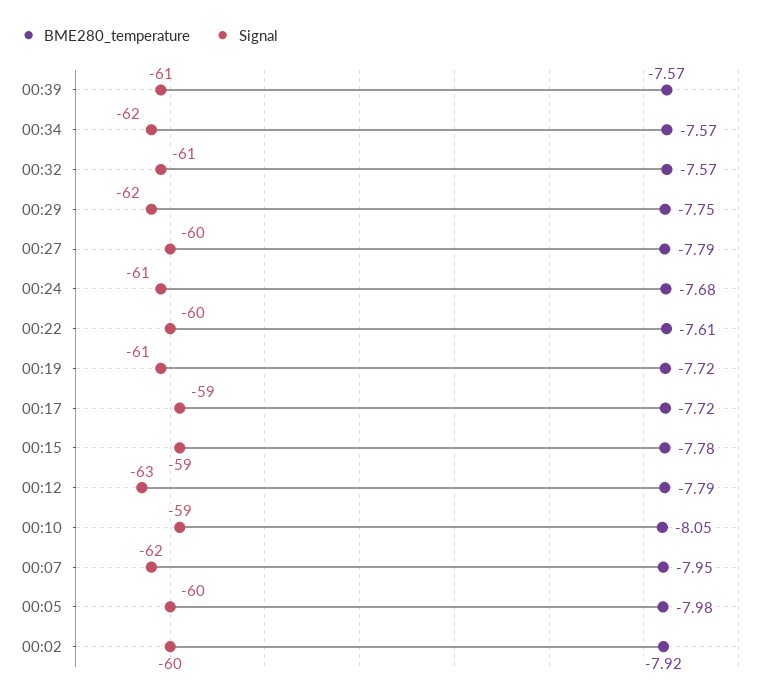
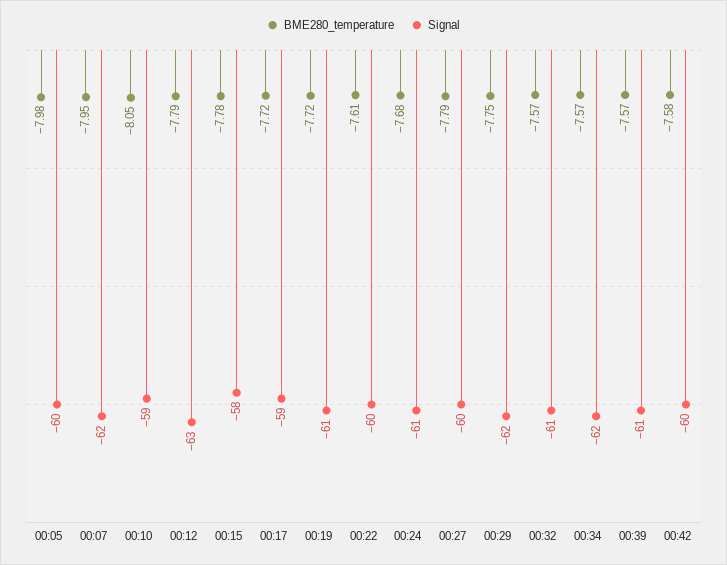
Signal, 00:15: -59 -> -58
BME280_temperature, 00:02: -7.92 -> none
Signal, 00:02: -60 -> none
BME280_temperature, 00:42: none -> -7.58
Signal, 00:42: none -> -60

